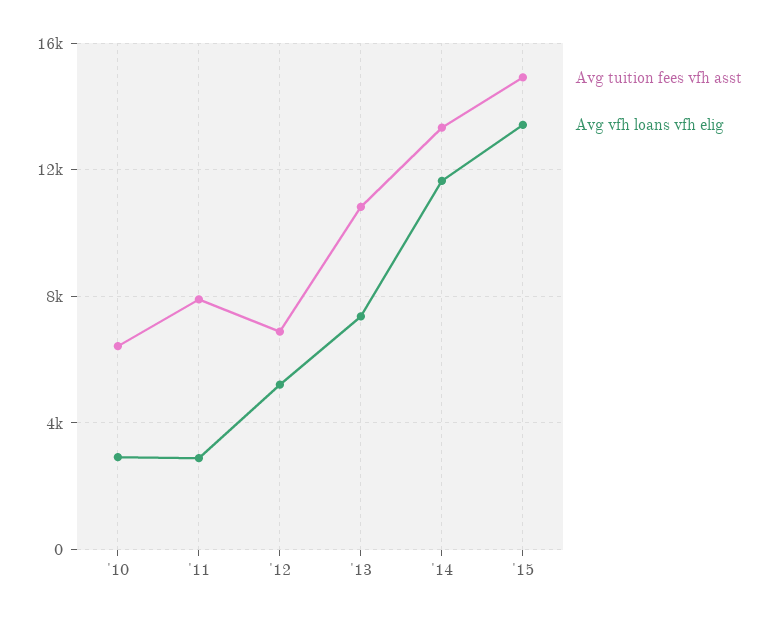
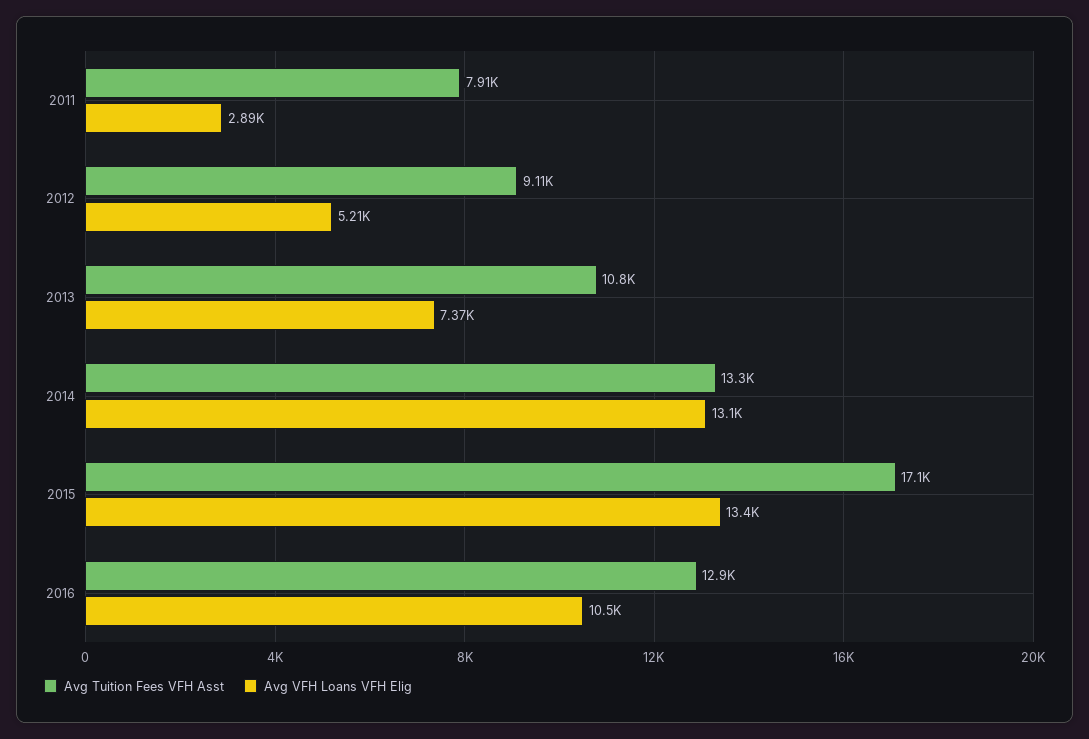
Avg tuition fees vfh asst, '10: 6500 -> none
Avg vfh loans vfh elig, '10: 3000 -> none
Avg tuition fees vfh asst, '12: 7000 -> 9110
Avg vfh loans vfh elig, '14: 11500 -> 13100
Avg tuition fees vfh asst, '15: 15000 -> 17100
Avg tuition fees vfh asst, 2016: none -> 12900
Avg vfh loans vfh elig, 2016: none -> 10500

